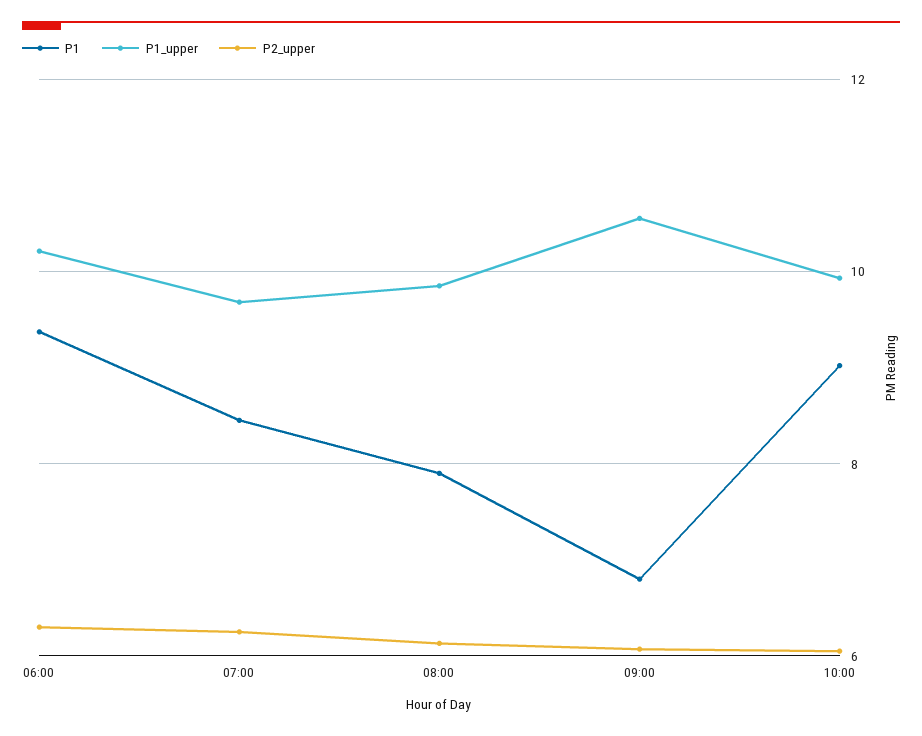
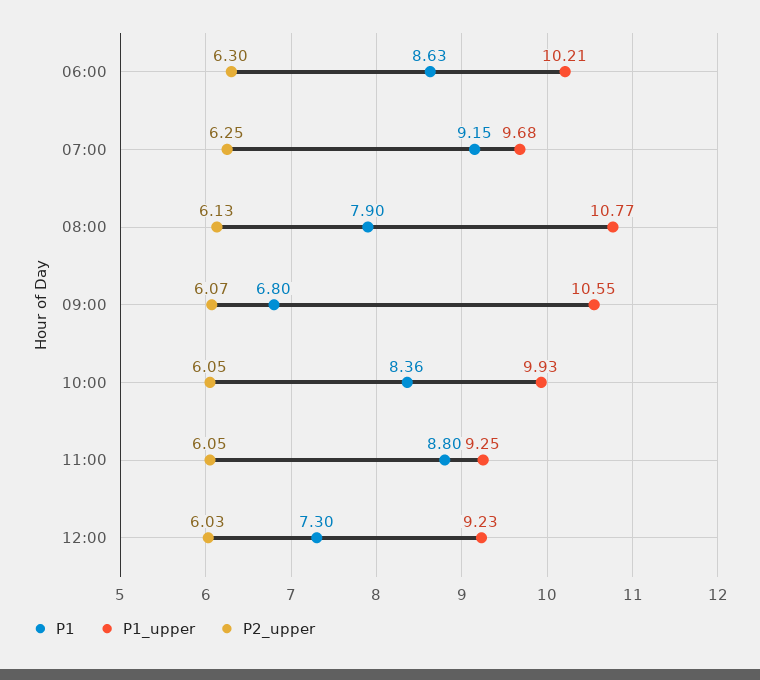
P1, 06:00: 9.4 -> 8.63
P1, 07:00: 8.4 -> 9.15
P1_upper, 08:00: 9.8 -> 10.77
P1, 10:00: 9 -> 8.36
P1, 11:00: none -> 8.8
P1_upper, 11:00: none -> 9.25
P2_upper, 11:00: none -> 6.05
P1, 12:00: none -> 7.3
P1_upper, 12:00: none -> 9.23
P2_upper, 12:00: none -> 6.03

